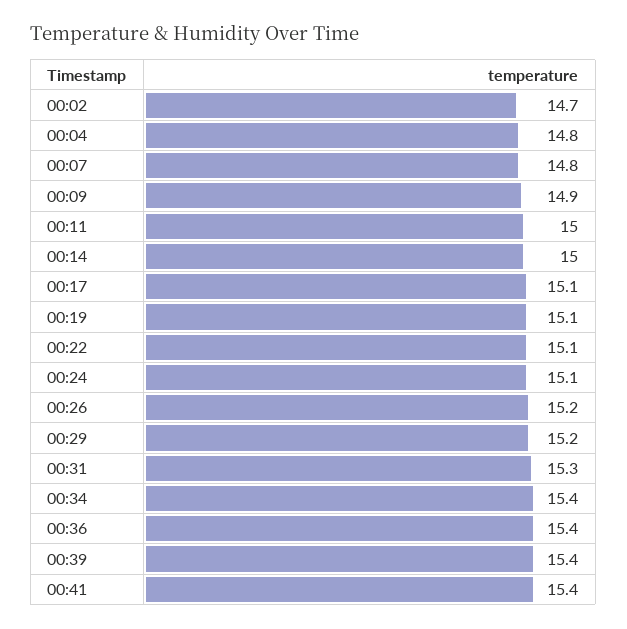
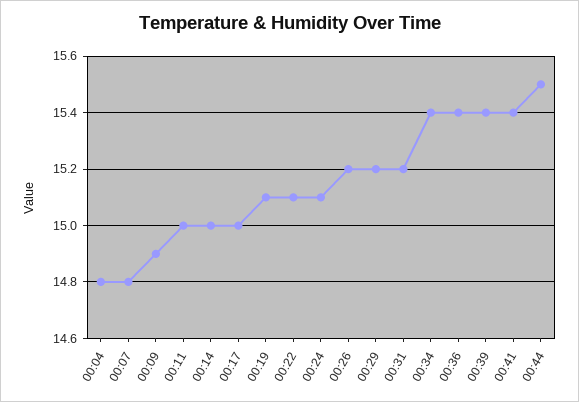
00:02: 14.7 -> none
00:17: 15.1 -> 15
00:31: 15.3 -> 15.2
00:44: none -> 15.5

